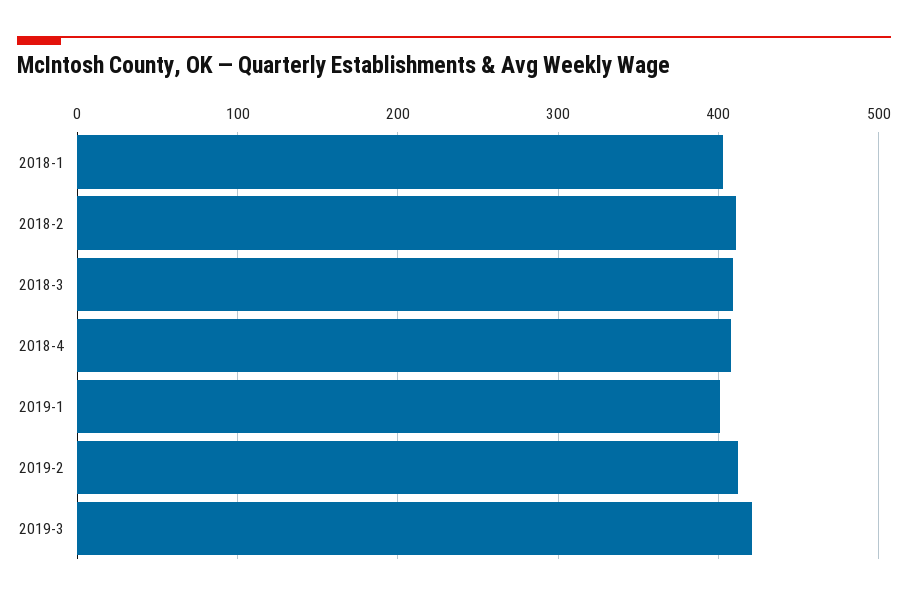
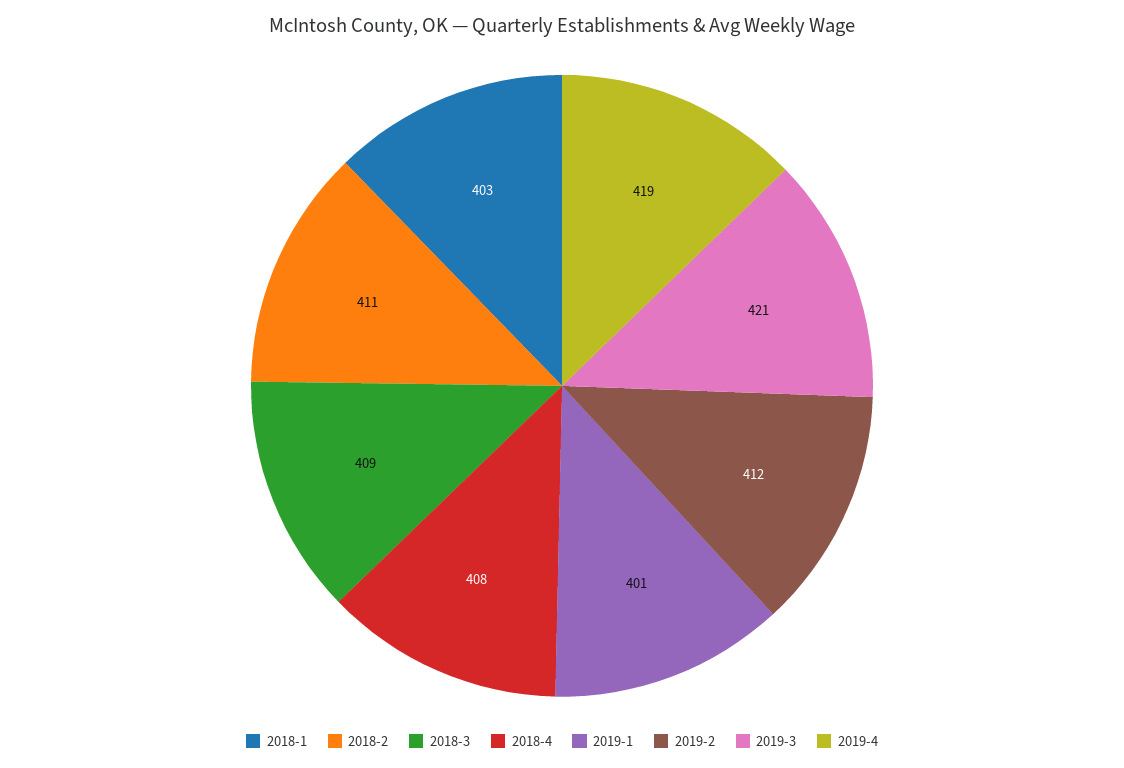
2019-4: none -> 419

